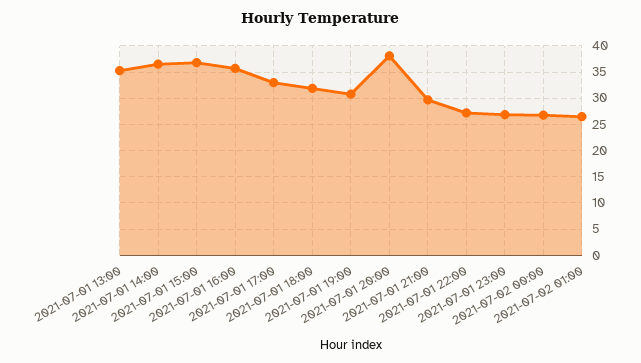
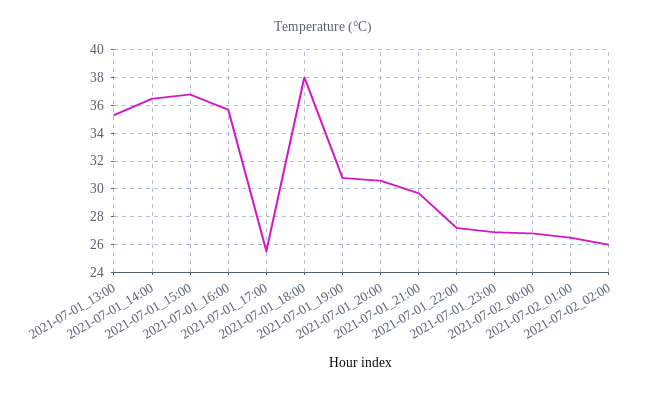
2021-07-01 17:00: 32.5 -> 25.5
2021-07-01 18:00: 32.5 -> 38
2021-07-01 20:00: 37.5 -> 30.5
2021-07-02_02:00: none -> 26

